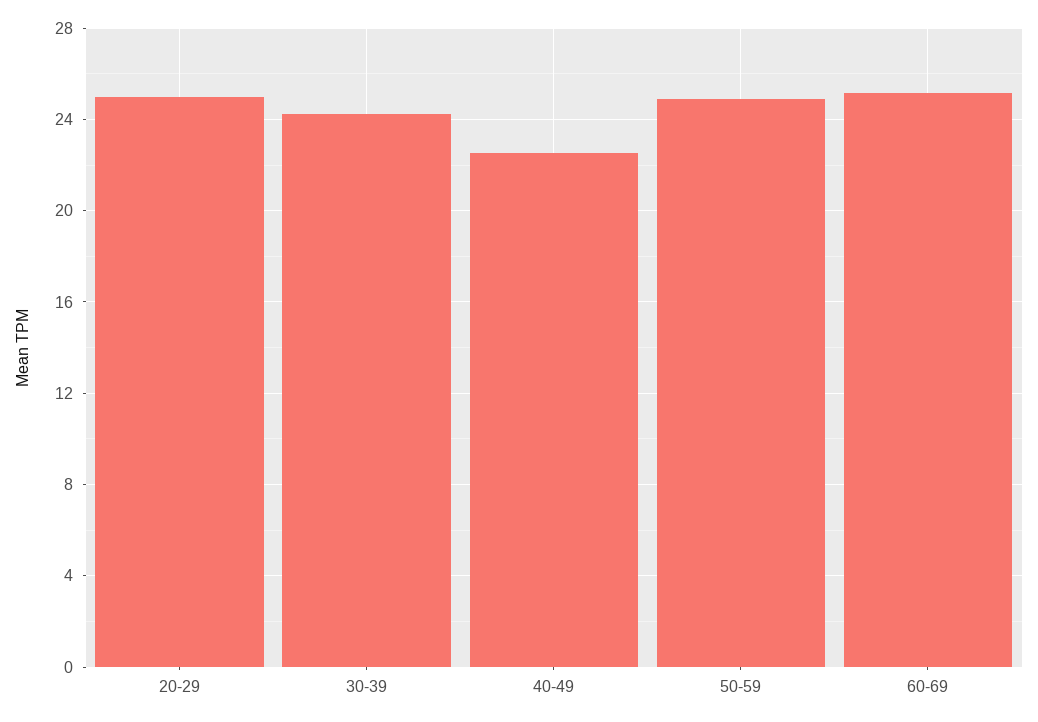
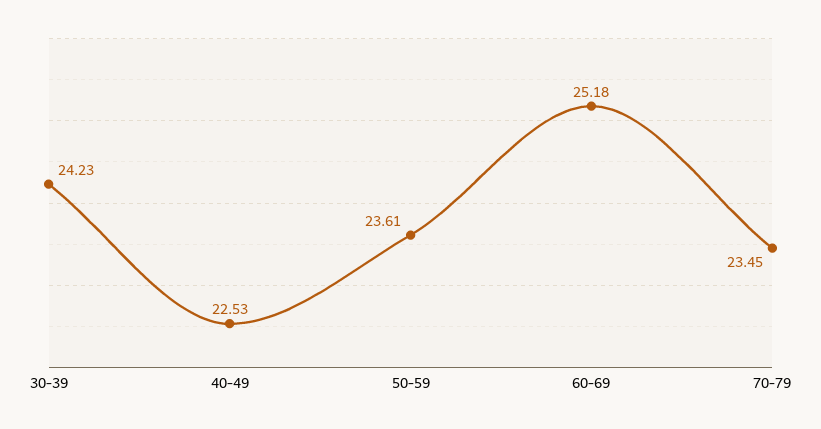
20-29: 25 -> none
50-59: 25 -> 23.61
70-79: none -> 23.45

